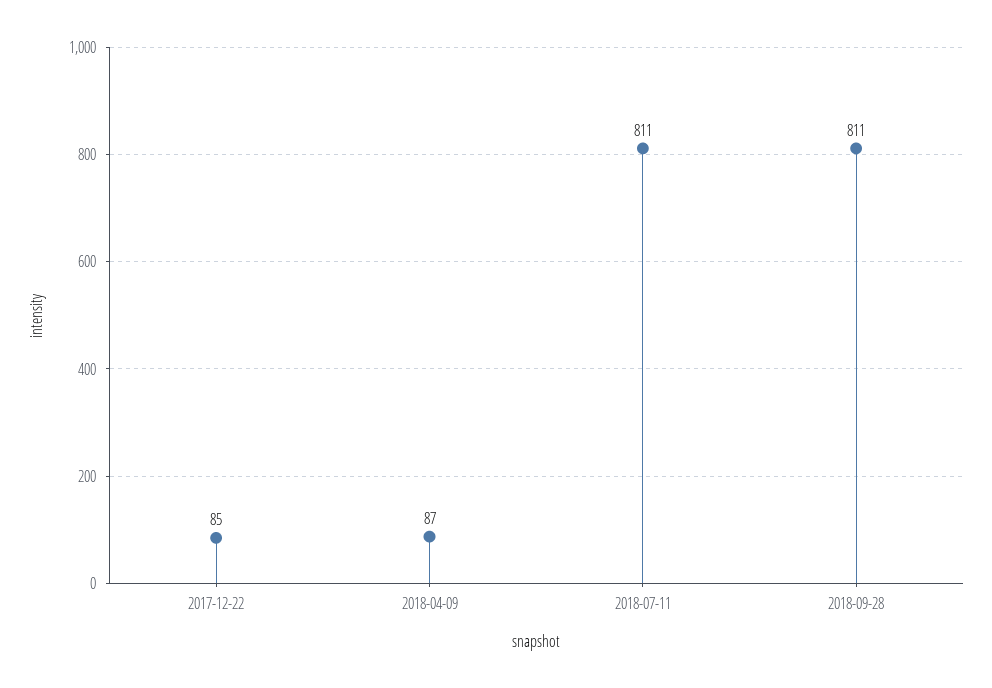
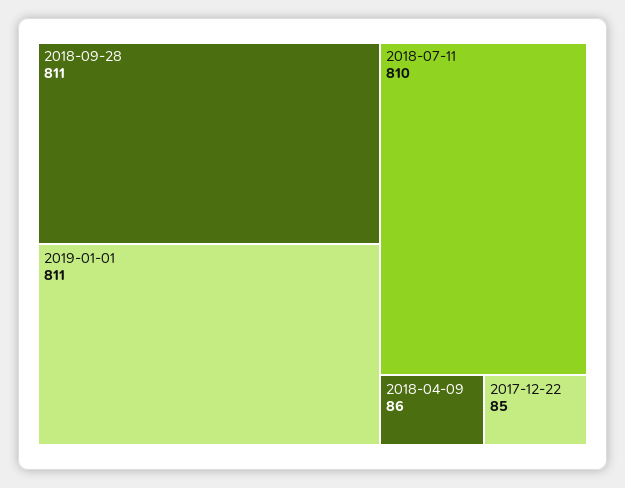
2018-04-09: 87 -> 86
2018-07-11: 811 -> 810
2019-01-01: none -> 811

